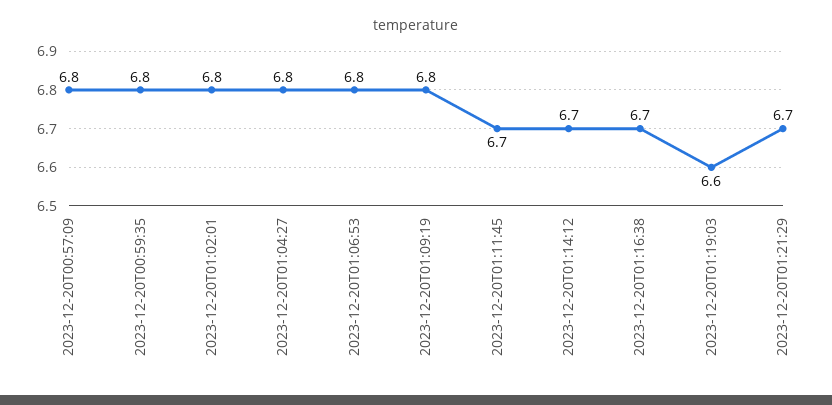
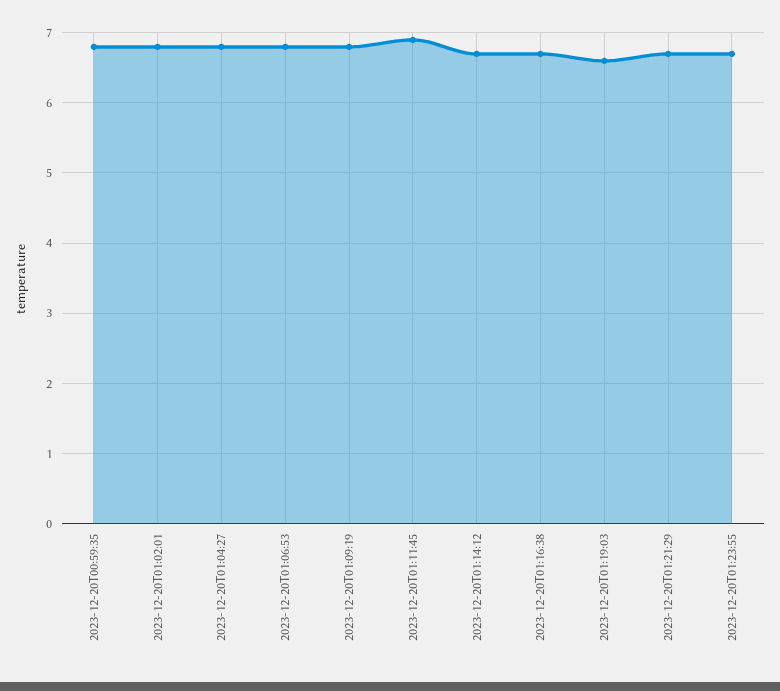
2023-12-20T00:57:09: 6.8 -> none
2023-12-20T01:11:45: 6.7 -> 6.9
2023-12-20T01:23:55: none -> 6.7

